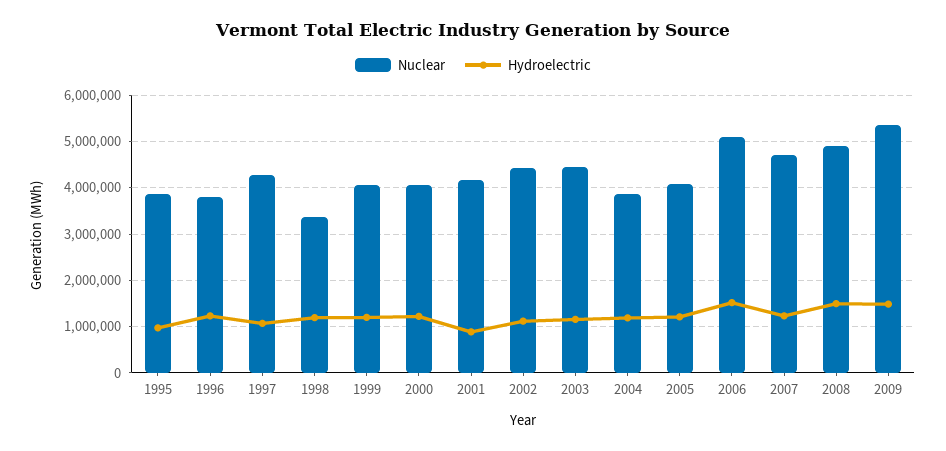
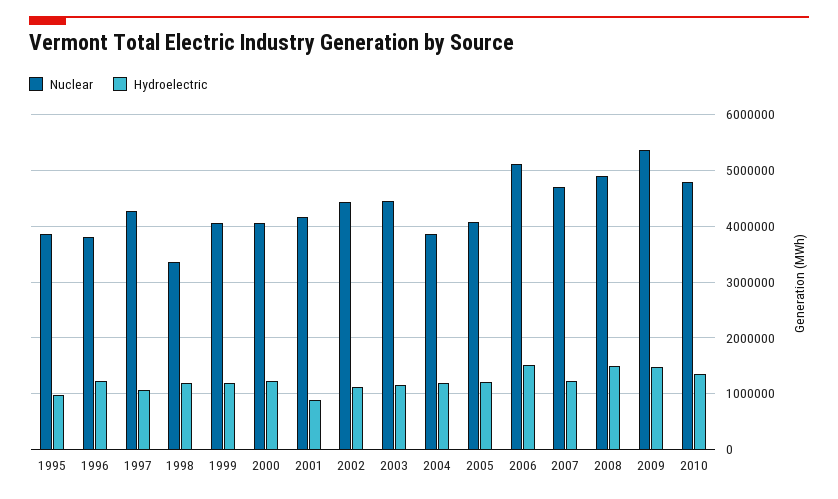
Nuclear, 2010: none -> 4800000
Hydroelectric, 2010: none -> 1400000

